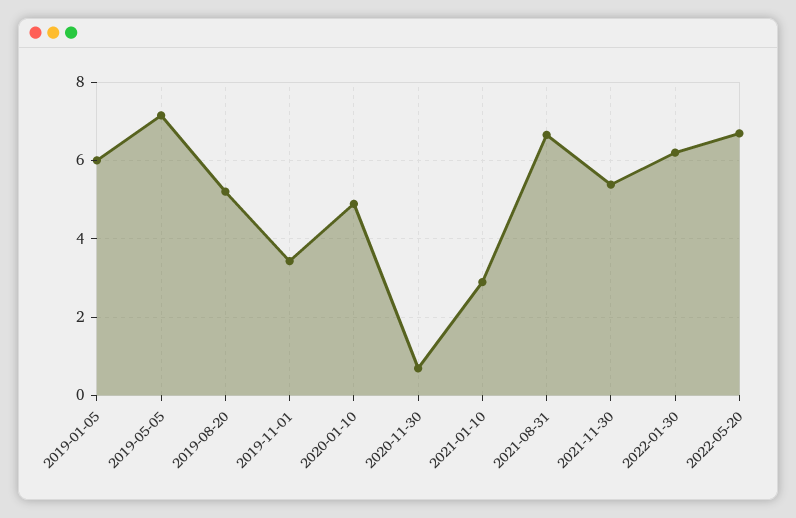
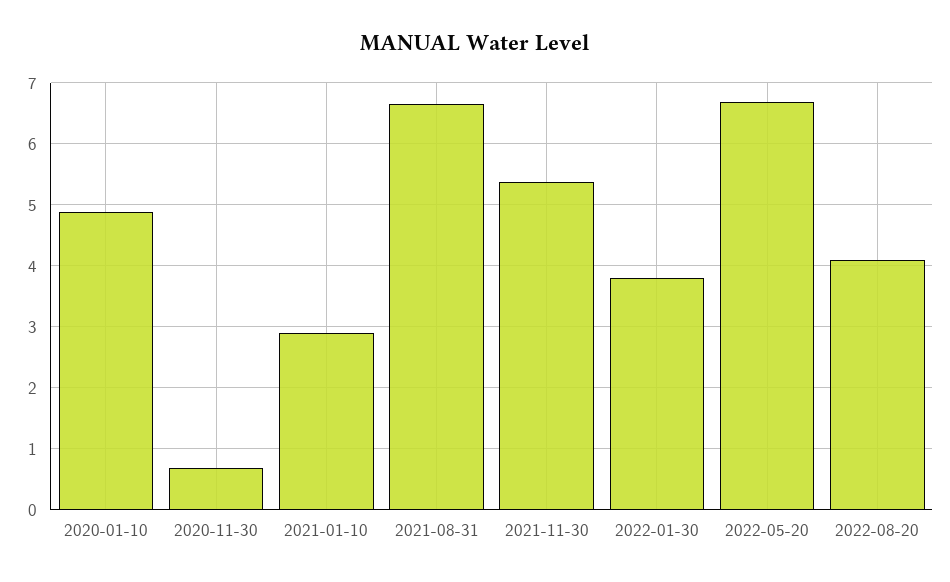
2019-01-05: 6 -> none
2019-05-05: 7.2 -> none
2019-08-20: 5.2 -> none
2019-11-01: 3.4 -> none
2022-01-30: 6.2 -> 3.8
2022-08-20: none -> 4.1

